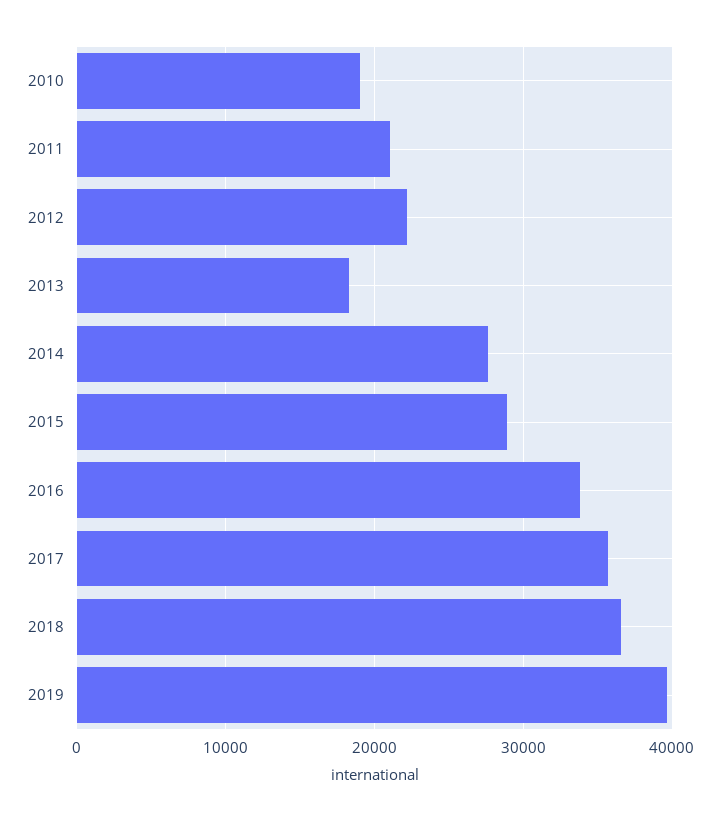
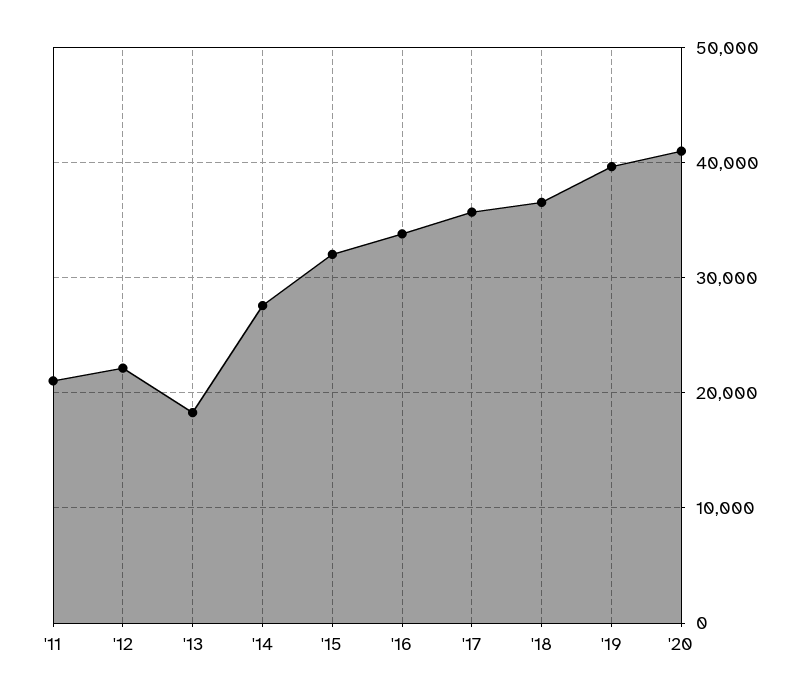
2010: 19000 -> none
2015: 29000 -> 32000
'20: none -> 41000

